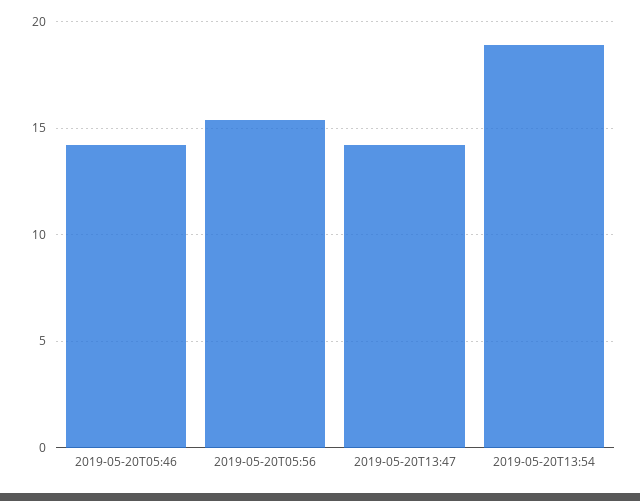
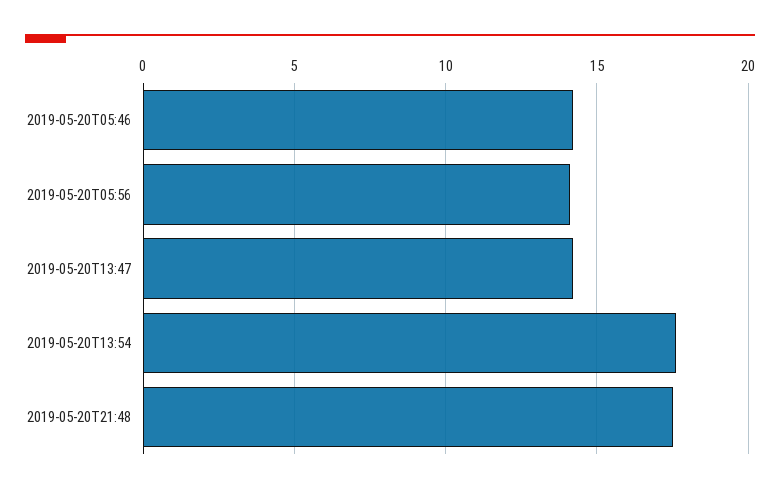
2019-05-20T05:56: 15.5 -> 14
2019-05-20T13:54: 19 -> 17.5
2019-05-20T21:48: none -> 17.5

